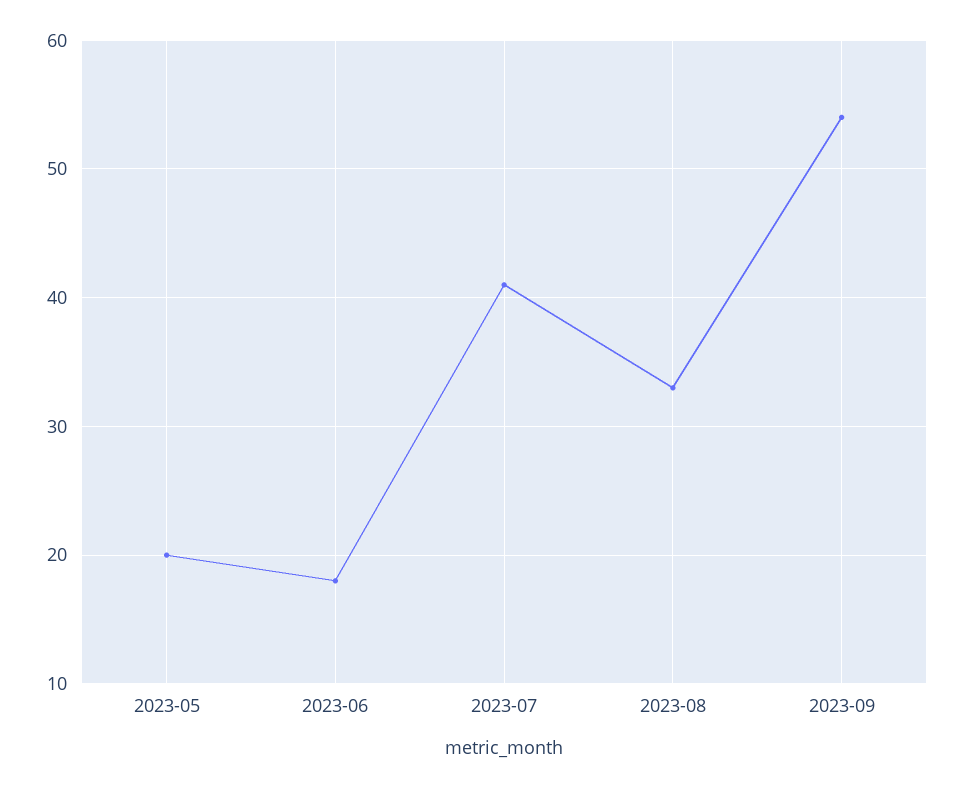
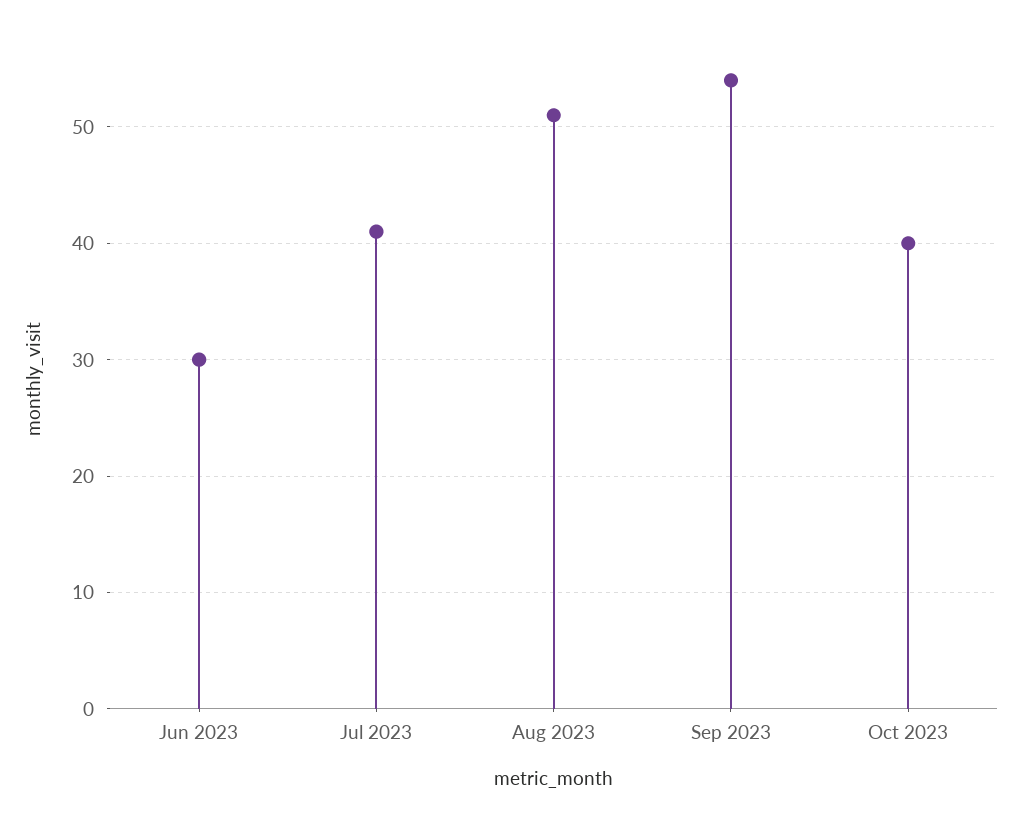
2023-05: 20 -> none
2023-06: 18 -> 30
2023-08: 33 -> 51
Oct 2023: none -> 40

